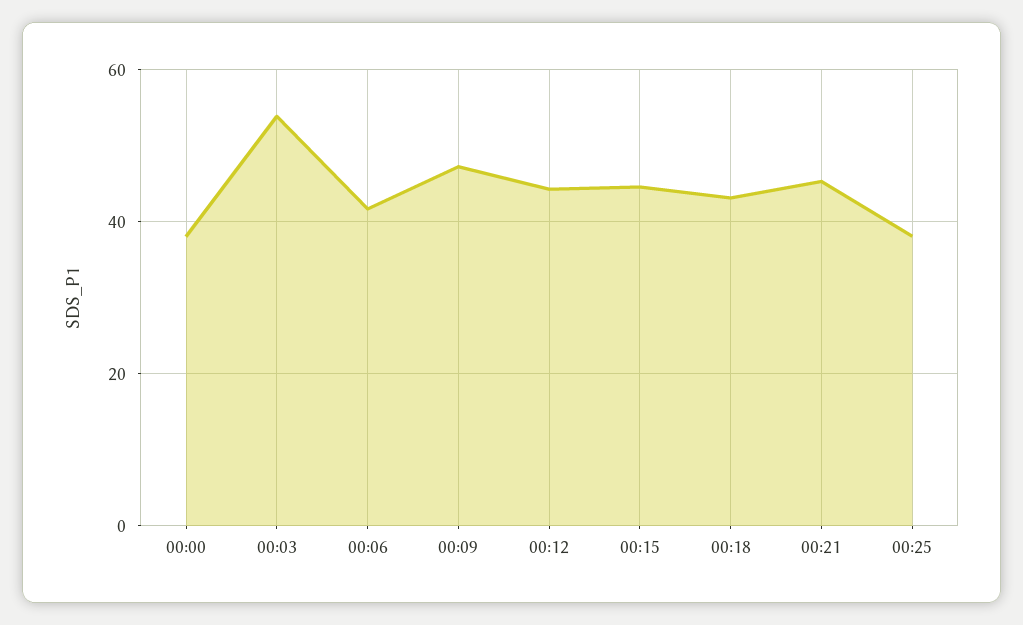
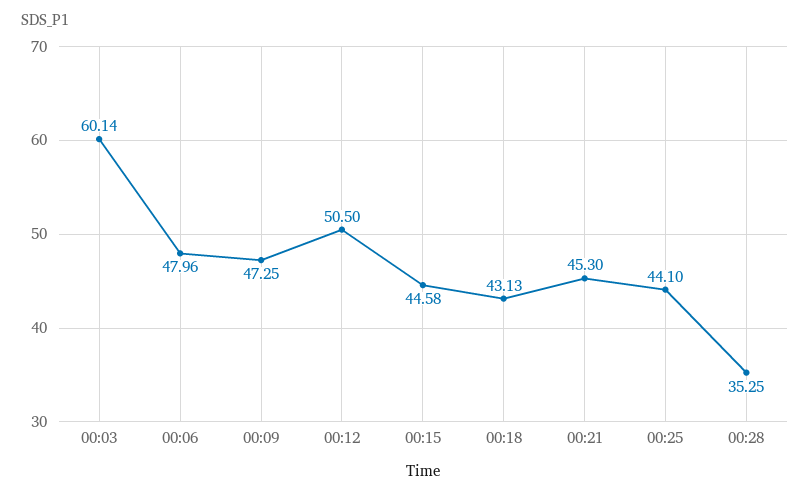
00:00: 38 -> none
00:03: 54 -> 60.14
00:06: 42 -> 47.96
00:12: 44 -> 50.5
00:25: 38 -> 44.1
00:28: none -> 35.25

